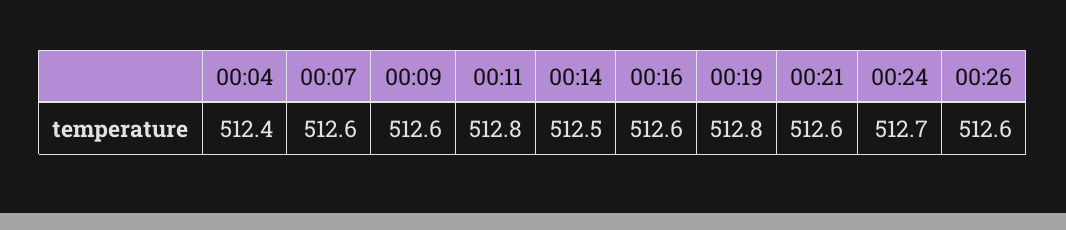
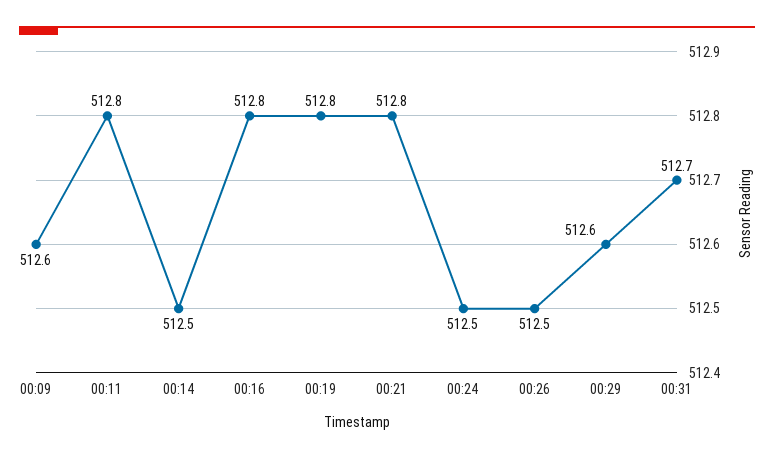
00:04: 512.4 -> none
00:07: 512.6 -> none
00:16: 512.6 -> 512.8
00:21: 512.6 -> 512.8
00:24: 512.7 -> 512.5
00:26: 512.6 -> 512.5
00:29: none -> 512.6
00:31: none -> 512.7

